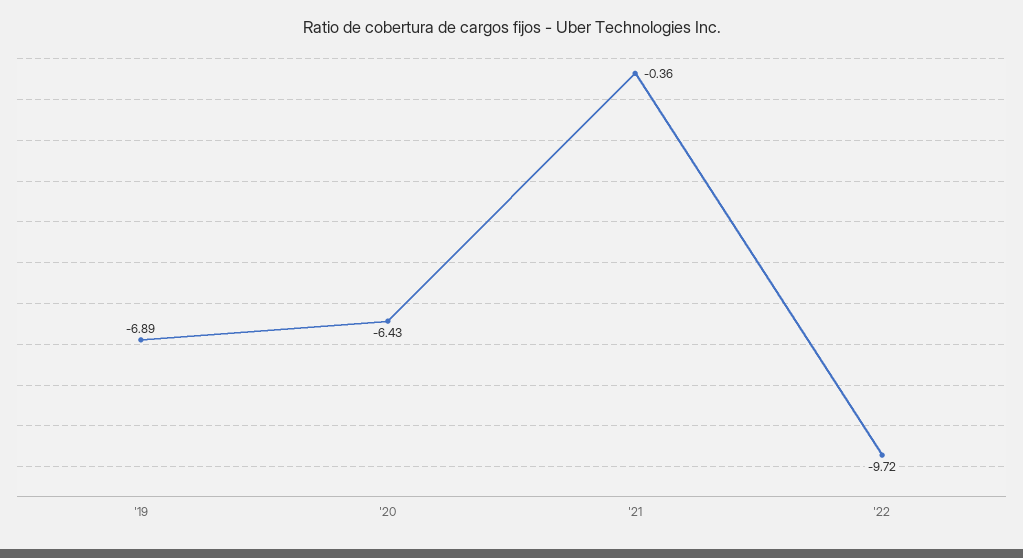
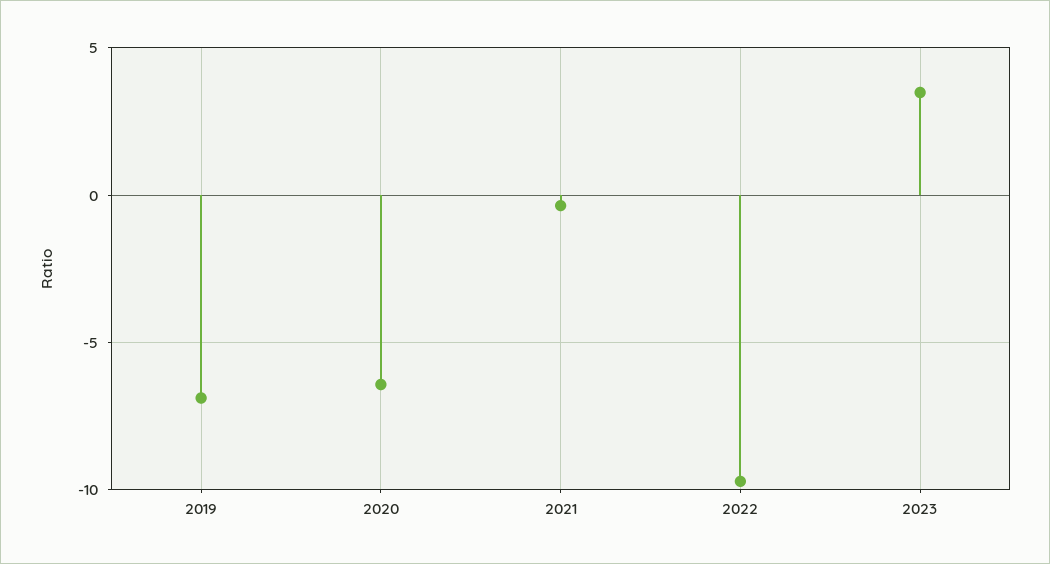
2023: none -> 3.5

